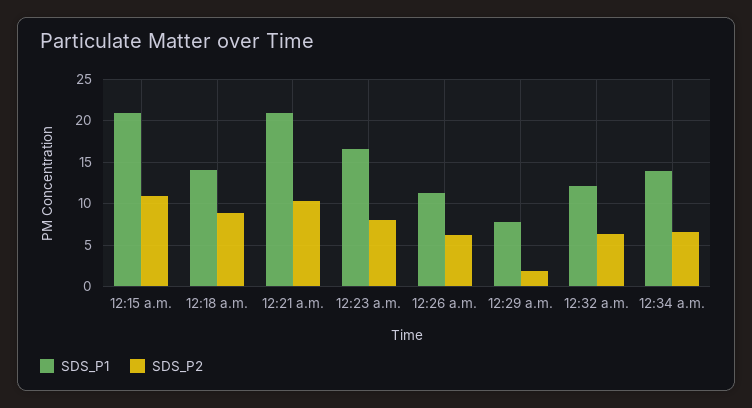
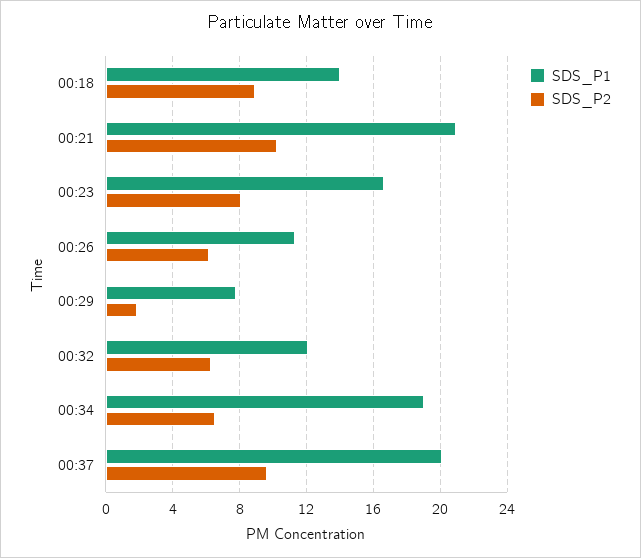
SDS_P1, 12:15 a.m.: 21 -> none
SDS_P2, 12:15 a.m.: 11 -> none
SDS_P1, 12:34 a.m.: 14 -> 19
SDS_P1, 00:37: none -> 20
SDS_P2, 00:37: none -> 9.5

